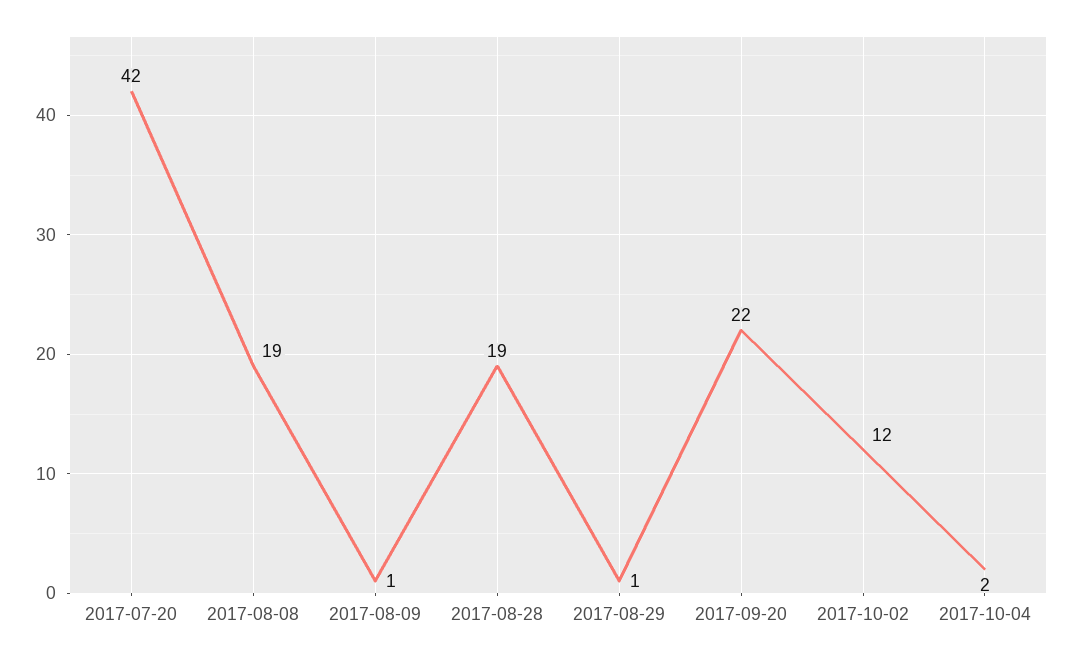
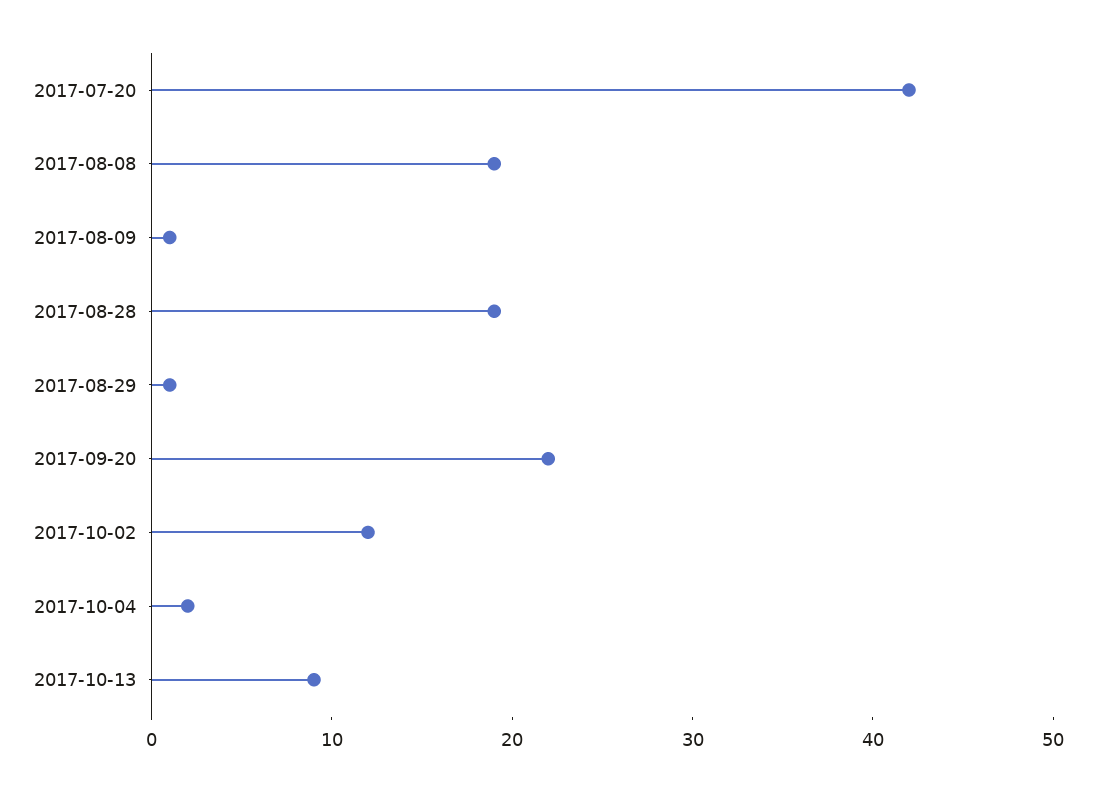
2017-10-13: none -> 9

